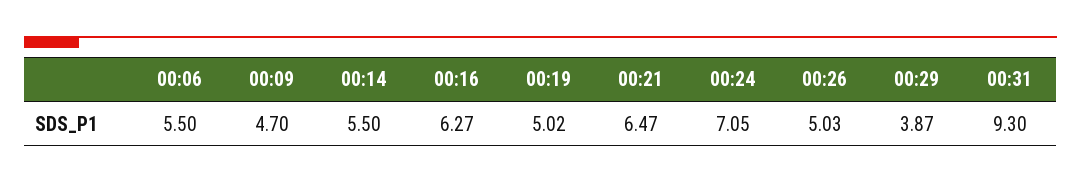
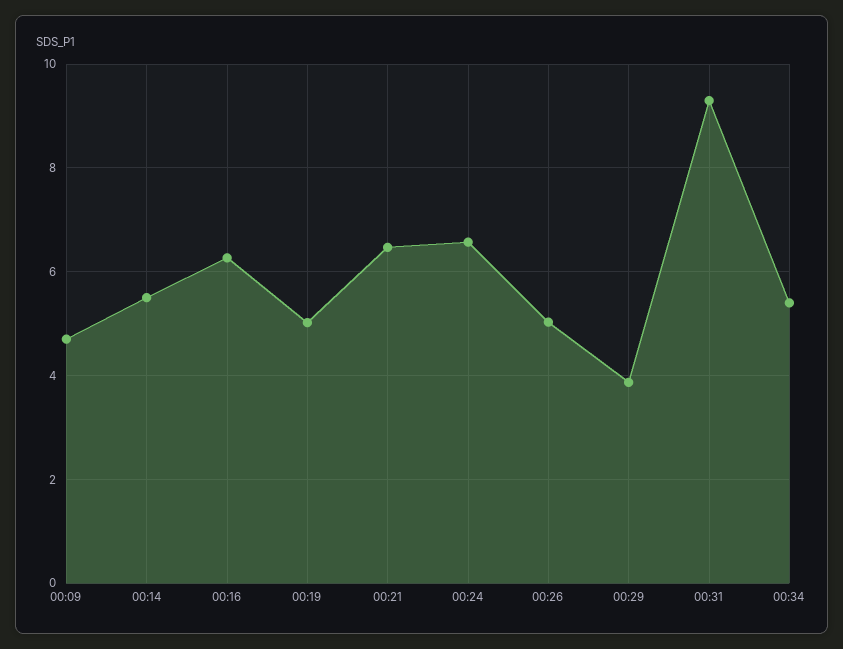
00:06: 5.5 -> none
00:24: 7.05 -> 6.6
00:34: none -> 5.4

